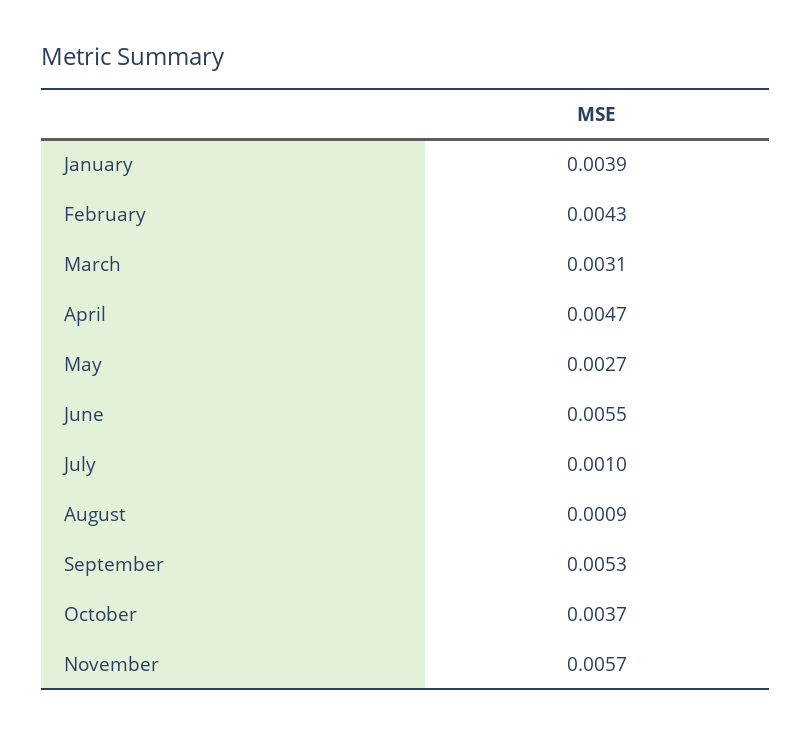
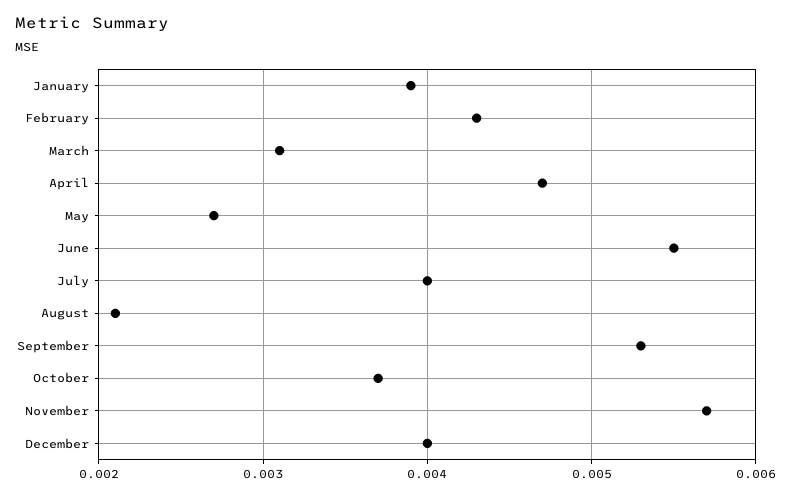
July: 0.001 -> 0.004
August: 0.0009 -> 0.0021
December: none -> 0.004

